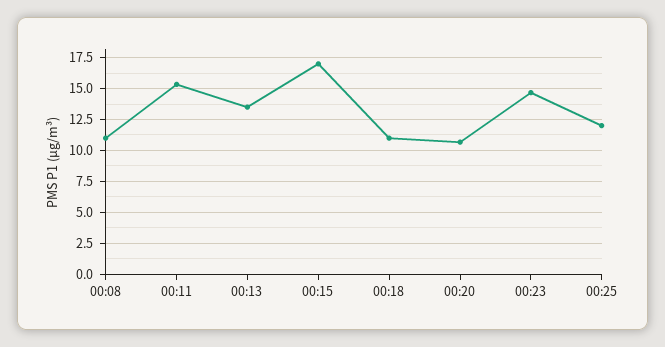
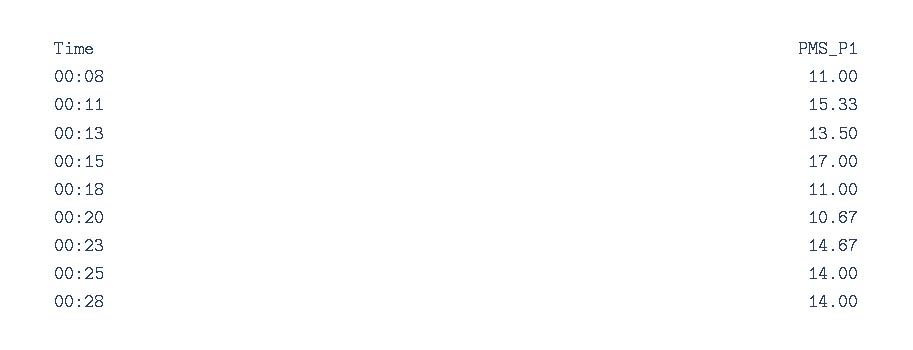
00:25: 12 -> 14
00:28: none -> 14

